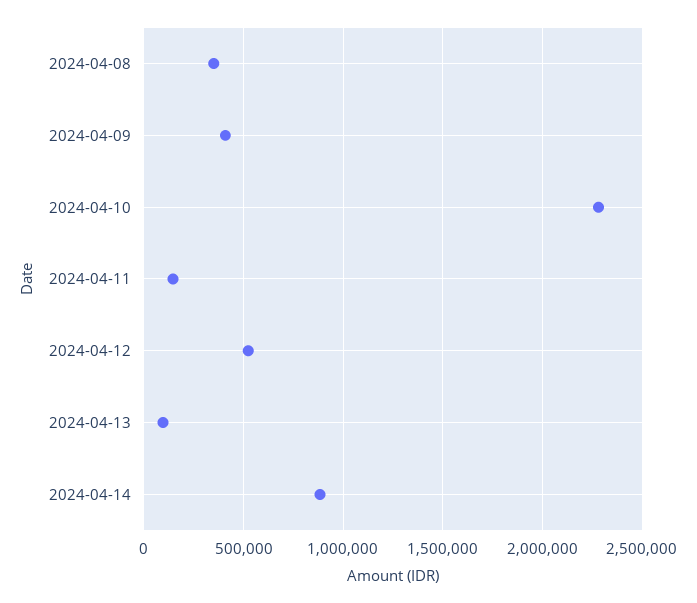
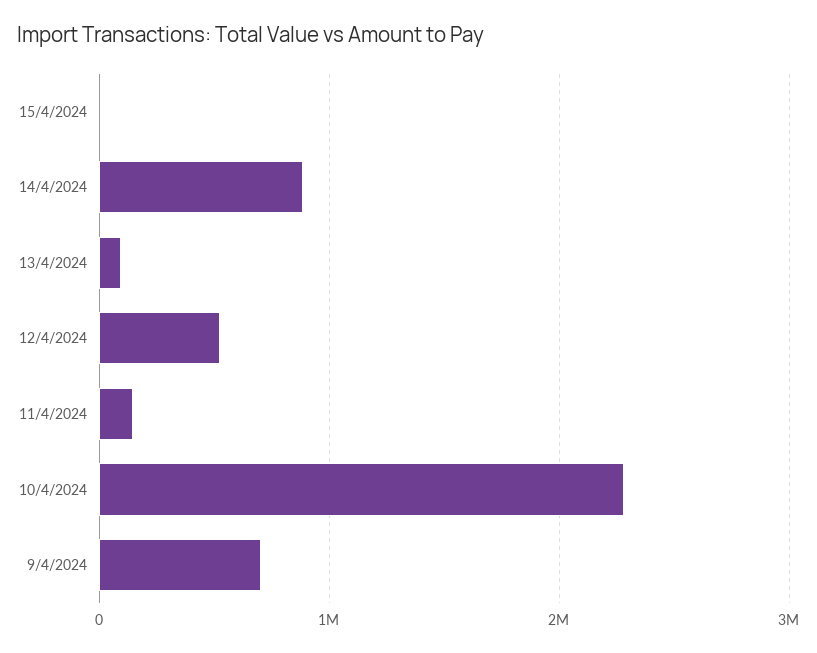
2024-04-08: 350000 -> none
2024-04-09: 400000 -> 700000
15/4/2024: none -> 0

